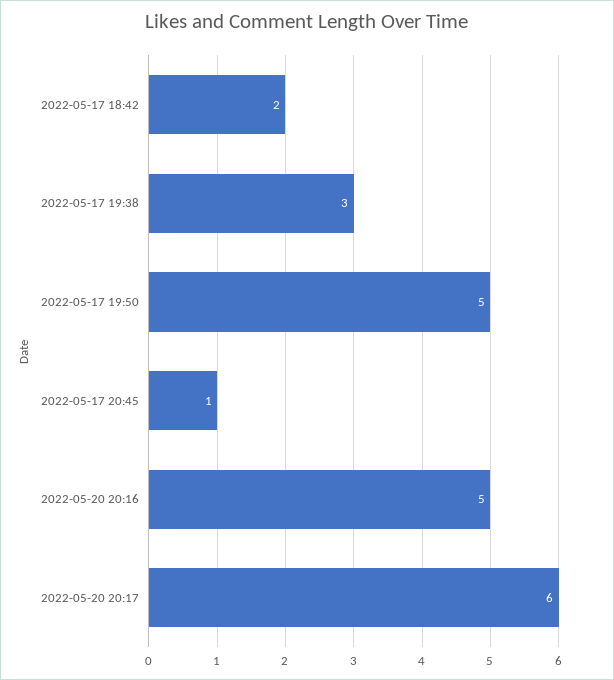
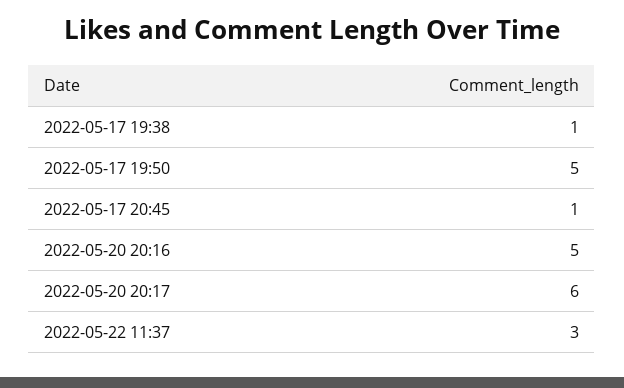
2022-05-17 18:42: 2 -> none
2022-05-17 19:38: 3 -> 1
2022-05-22 11:37: none -> 3

